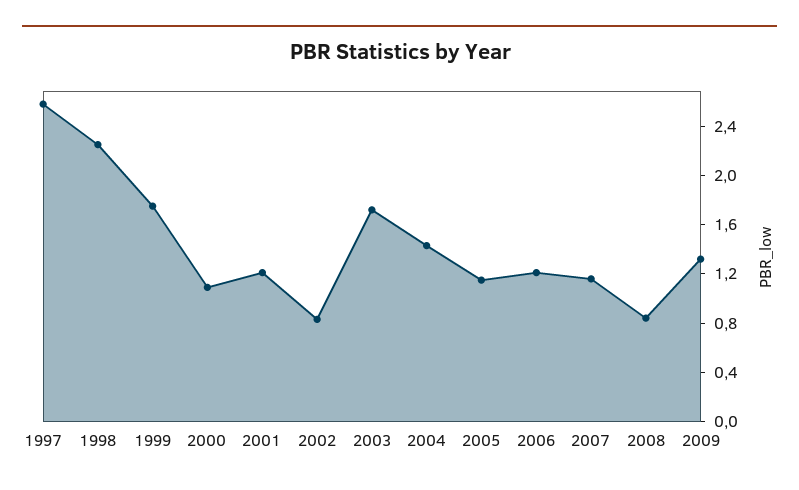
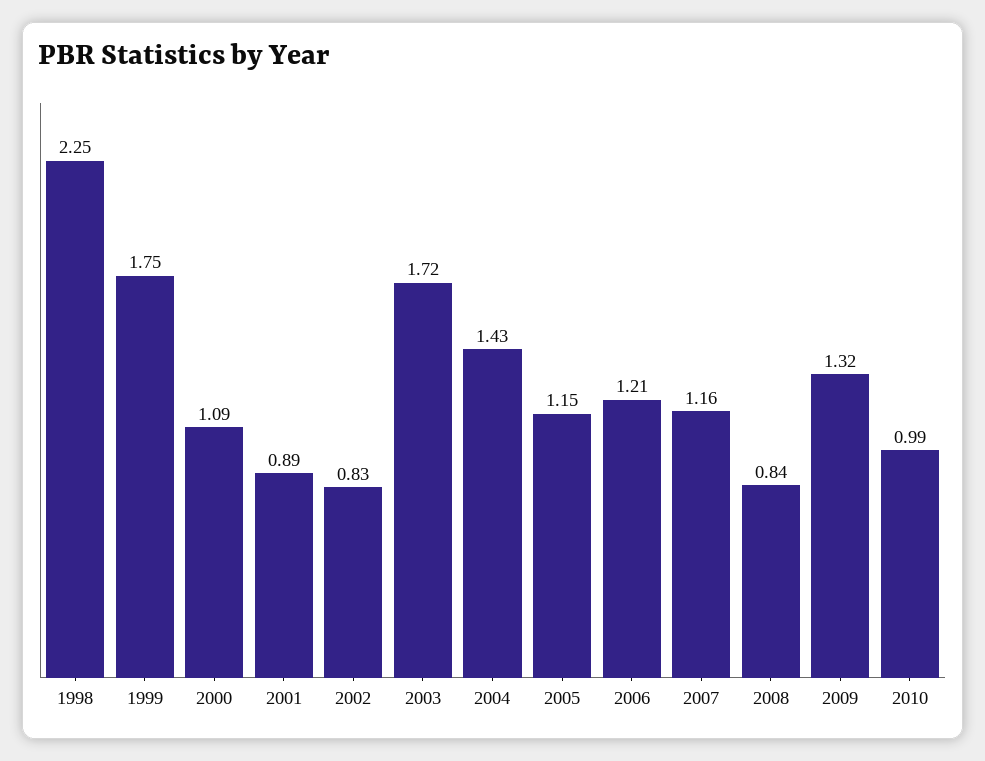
1997: 2.6 -> none
2001: 1.2 -> 0.89
2010: none -> 0.99

